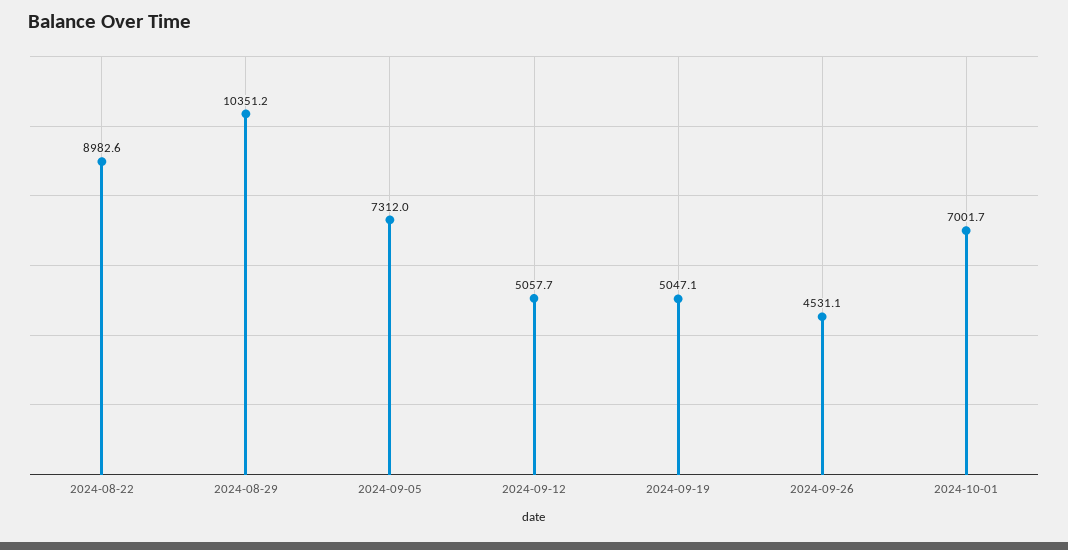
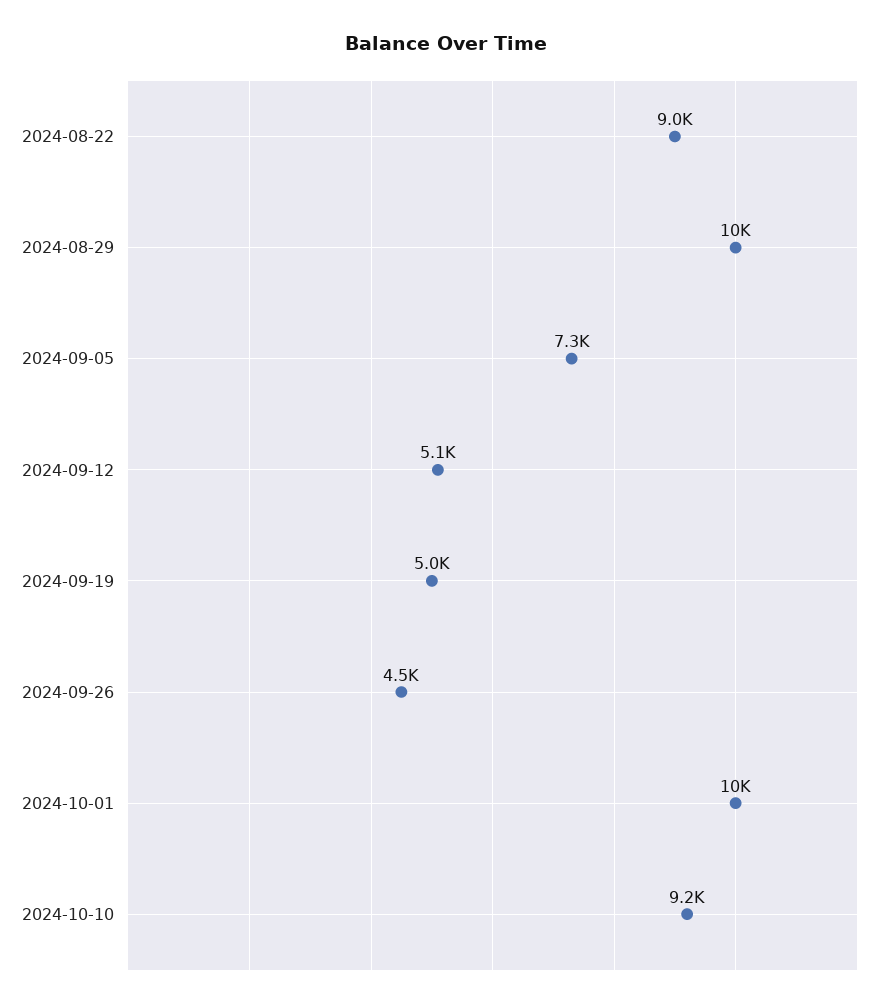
2024-10-01: 7001.7 -> 10000
2024-10-10: none -> 9200

